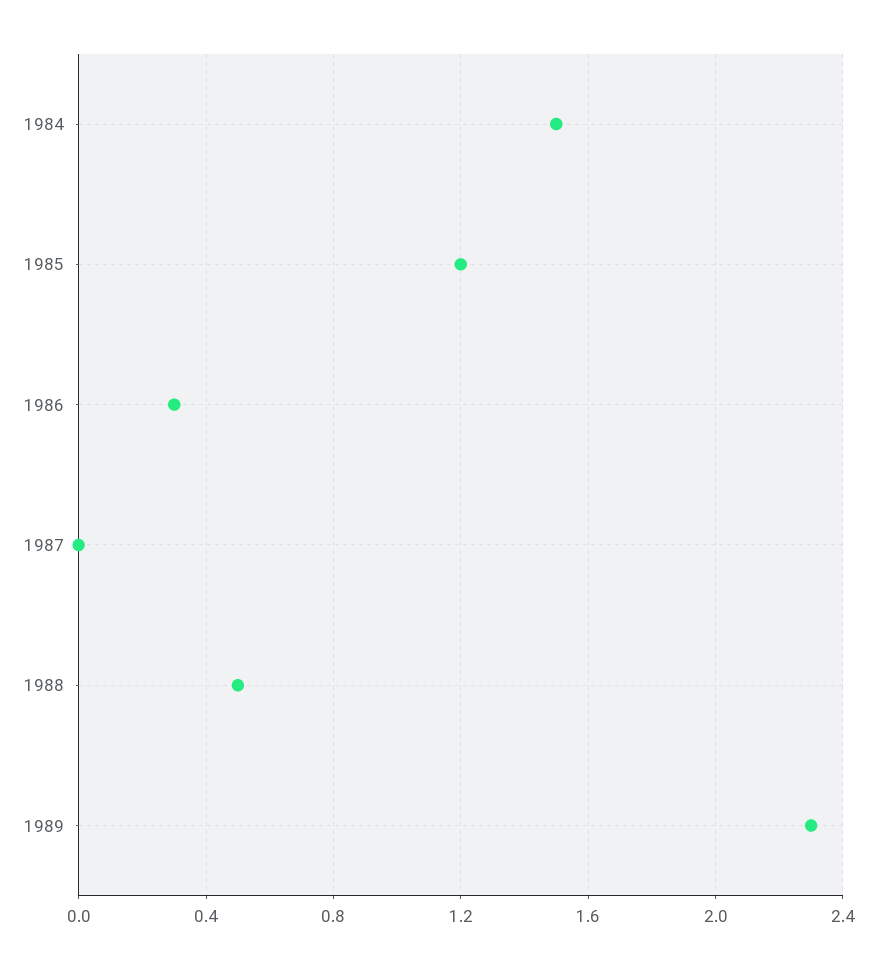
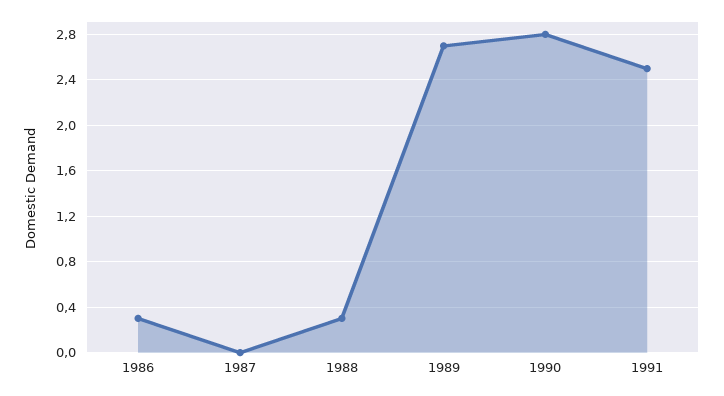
1984: 1.5 -> none
1985: 1.2 -> none
1988: 0.5 -> 0.3
1989: 2.3 -> 2.7
1990: none -> 2.8
1991: none -> 2.5

